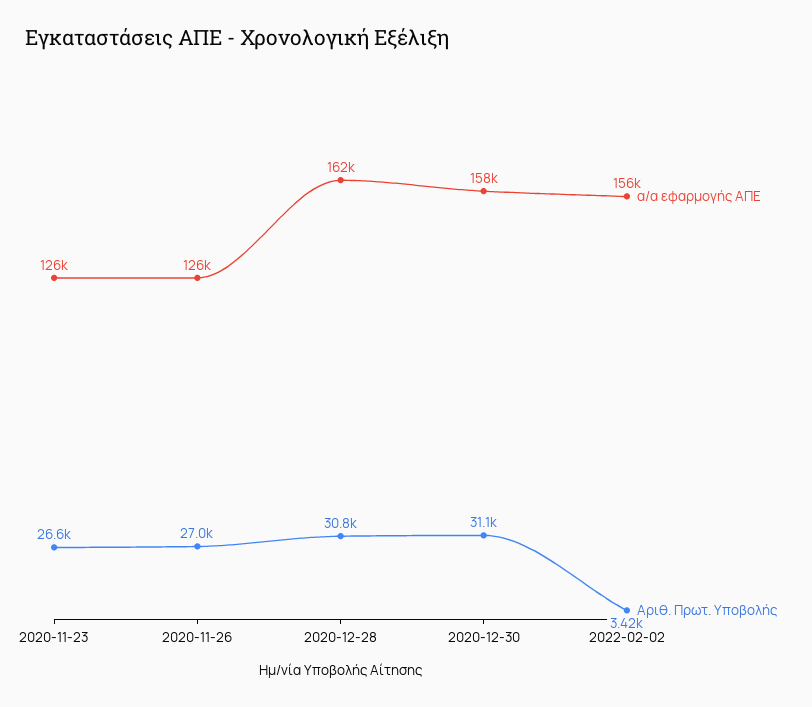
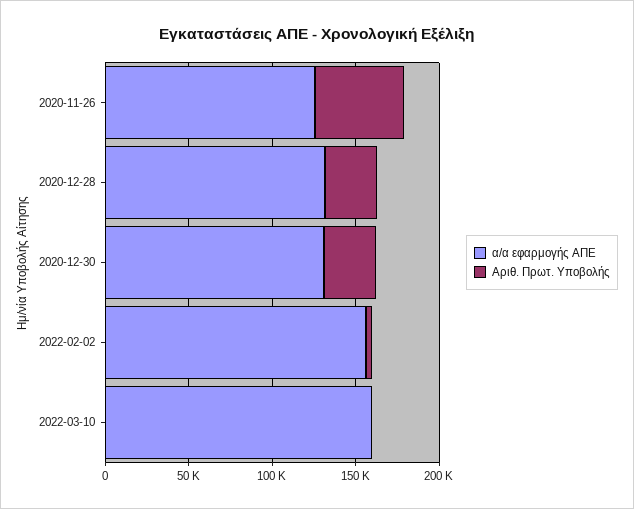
α/α εφαρμογής ΑΠΕ, 2020-11-23: 126000 -> none
Αριθ. Πρωτ. Υποβολής, 2020-11-23: 26600 -> none
Αριθ. Πρωτ. Υποβολής, 2020-11-26: 27000 -> 50000
α/α εφαρμογής ΑΠΕ, 2020-12-28: 162000 -> 130000
α/α εφαρμογής ΑΠΕ, 2020-12-30: 158000 -> 130000
α/α εφαρμογής ΑΠΕ, 2022-03-10: none -> 160000
Αριθ. Πρωτ. Υποβολής, 2022-03-10: none -> 0

